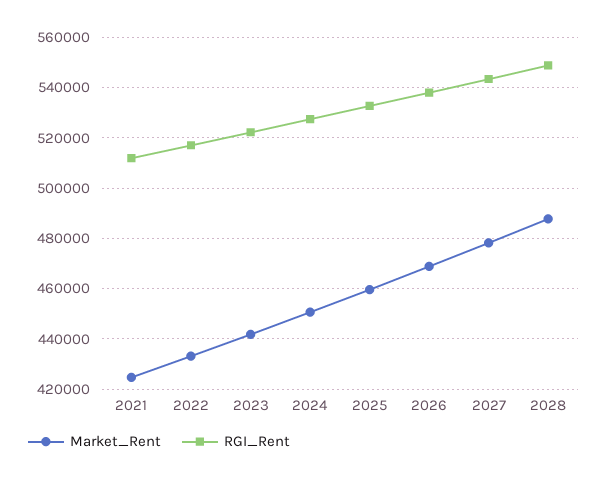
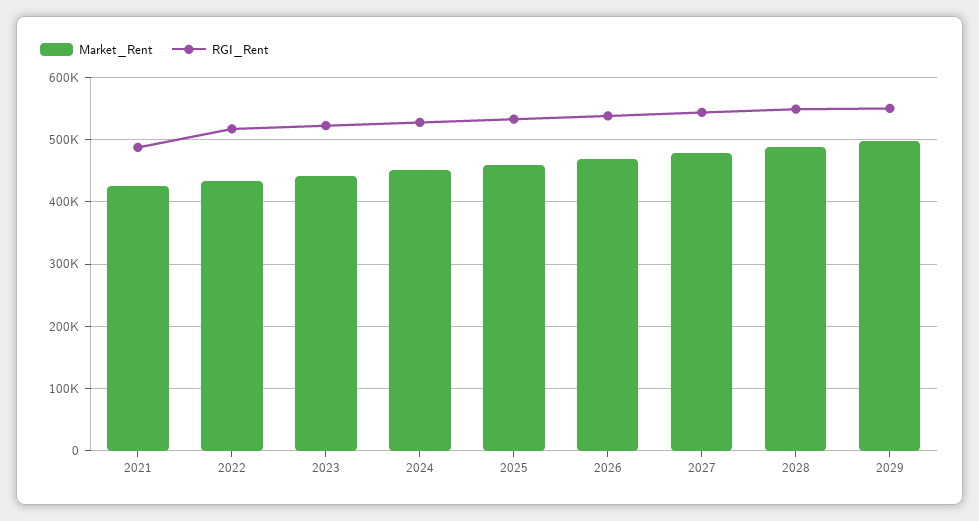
RGI_Rent, 2021: 512500 -> 490000
Market_Rent, 2029: none -> 500000
RGI_Rent, 2029: none -> 550000

